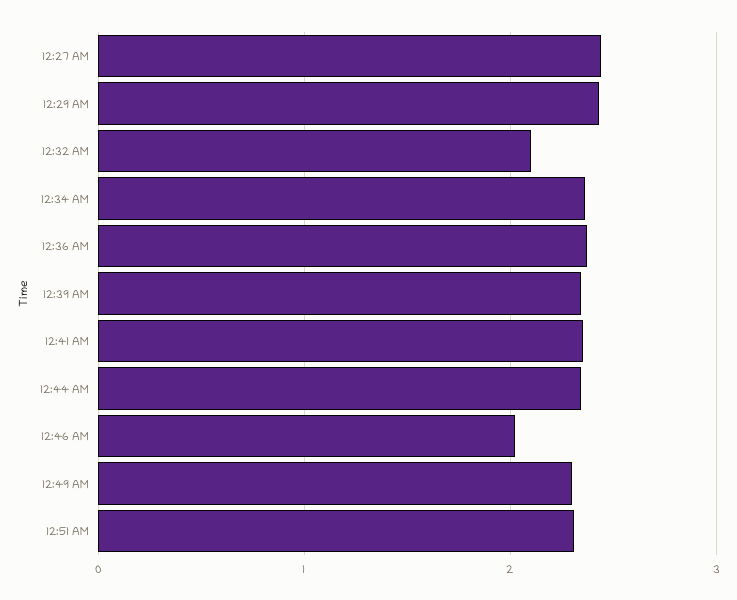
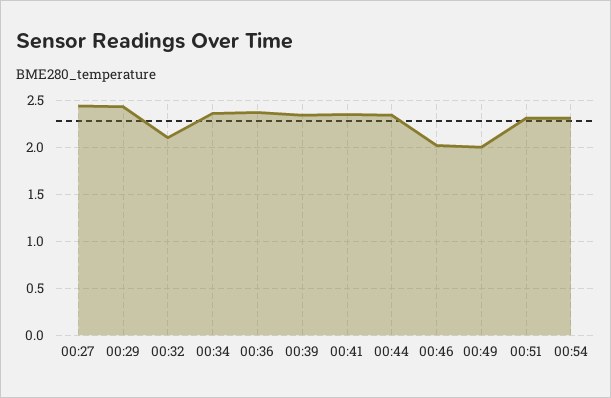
12:49 AM: 2.3 -> 2
00:54: none -> 2.3

